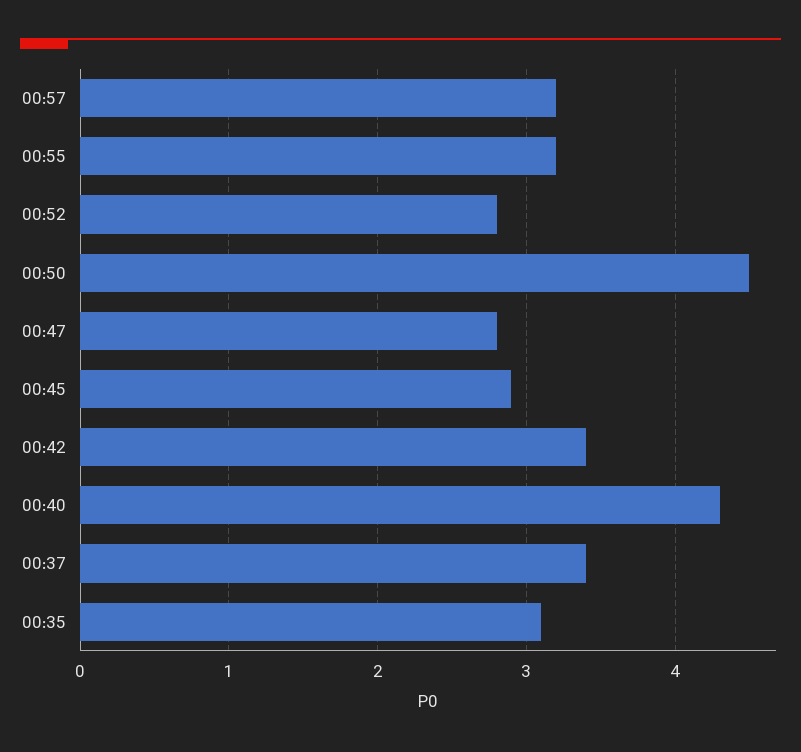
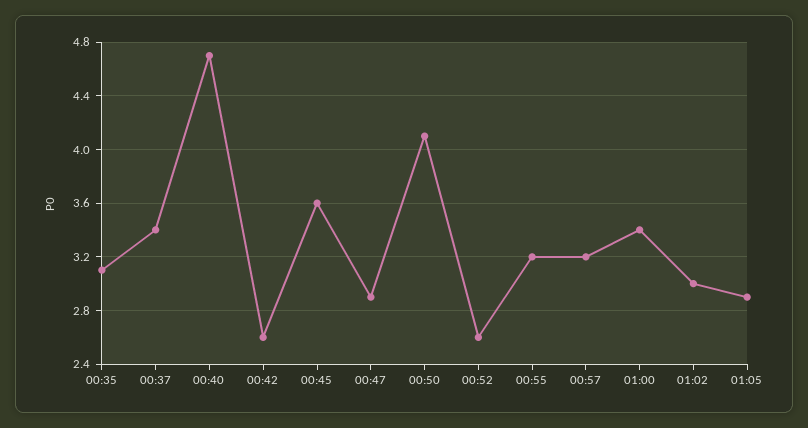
00:52: 2.8 -> 2.6
00:50: 4.5 -> 4.1
00:47: 2.8 -> 2.9
00:45: 2.9 -> 3.6
00:42: 3.4 -> 2.6
00:40: 4.3 -> 4.7
01:00: none -> 3.4
01:02: none -> 3
01:05: none -> 2.9

